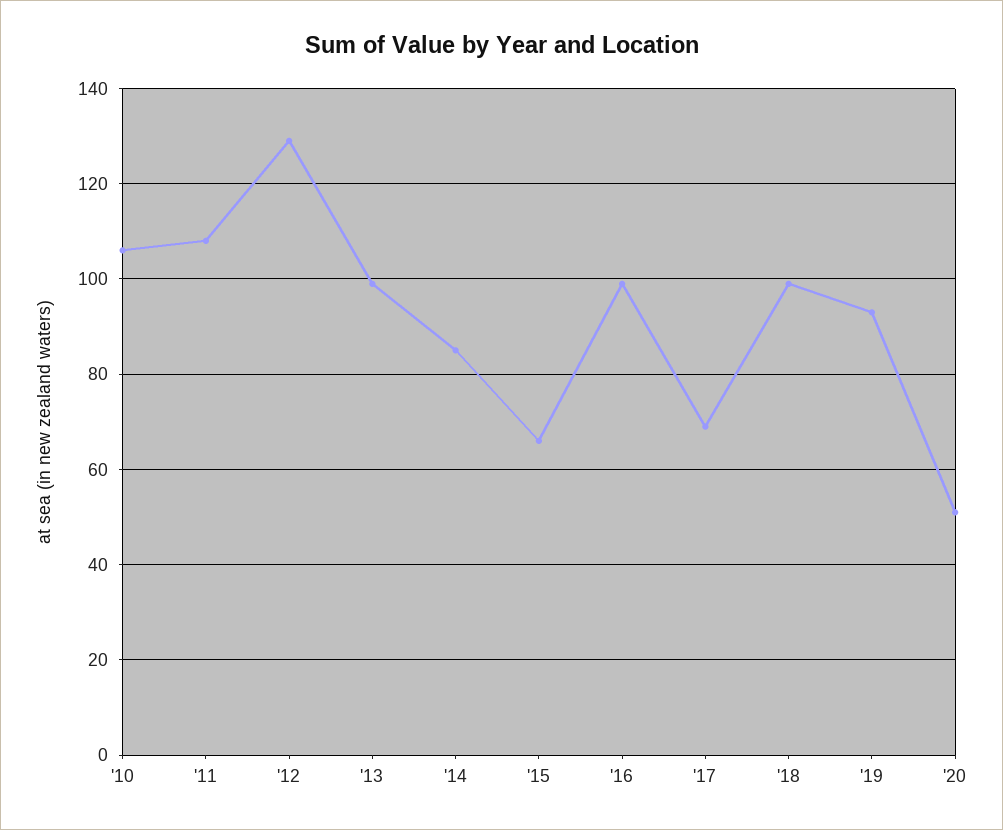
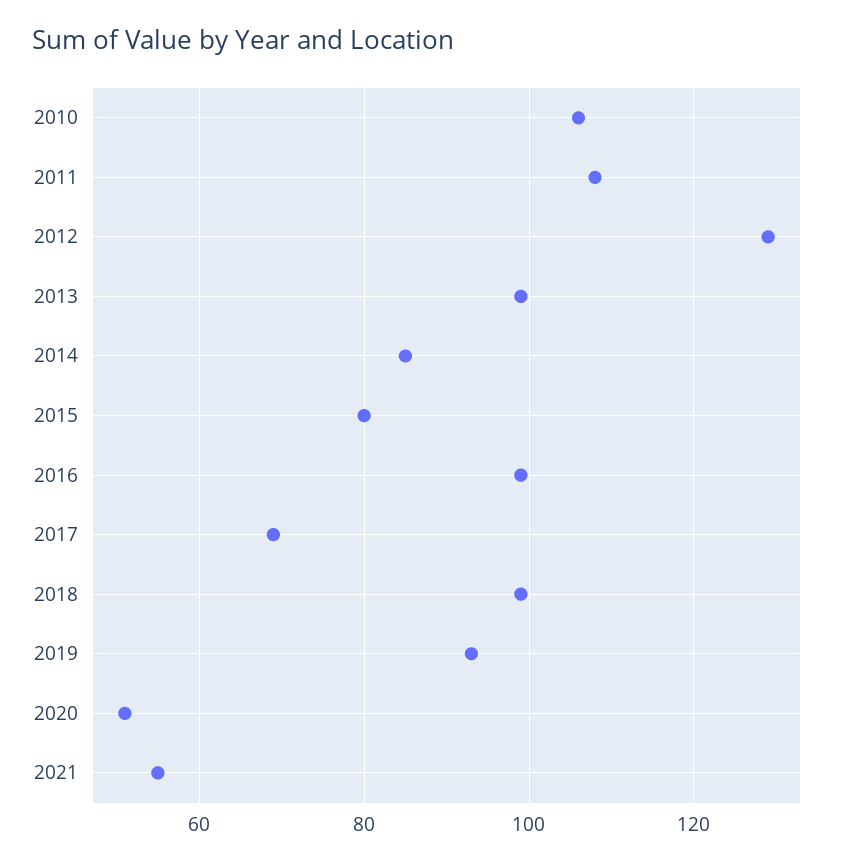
'15: 65 -> 80
2021: none -> 55

